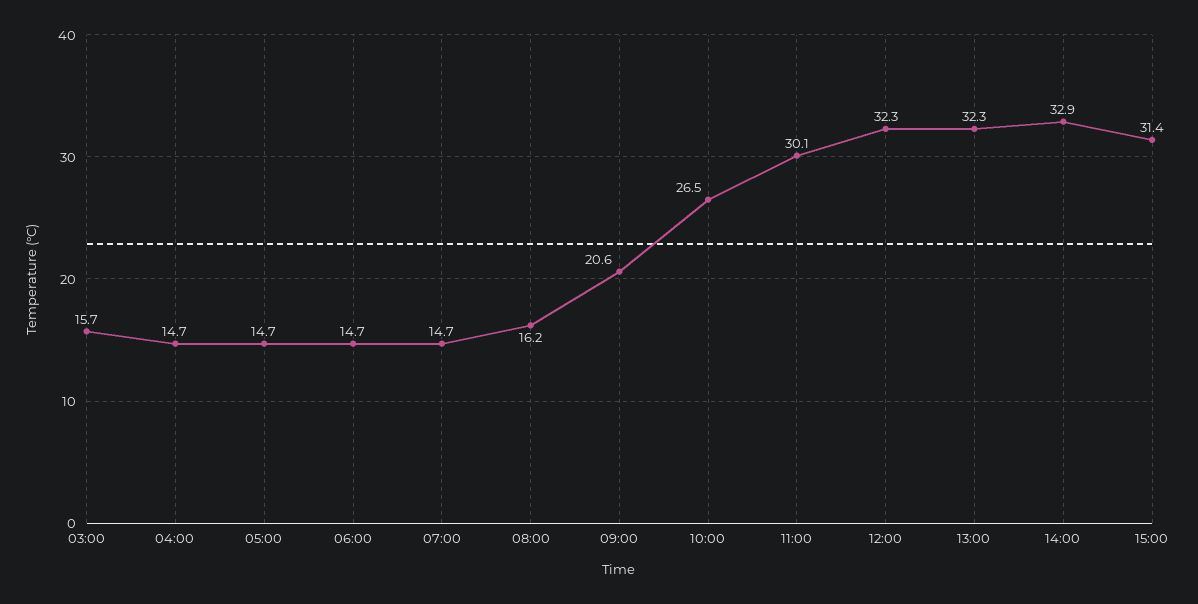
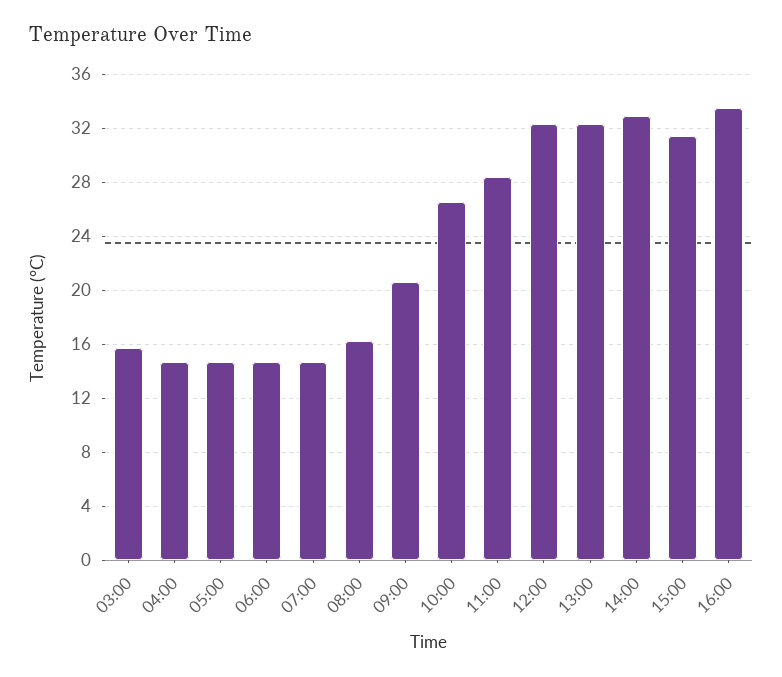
11:00: 30.1 -> 28.5
16:00: none -> 33.5

